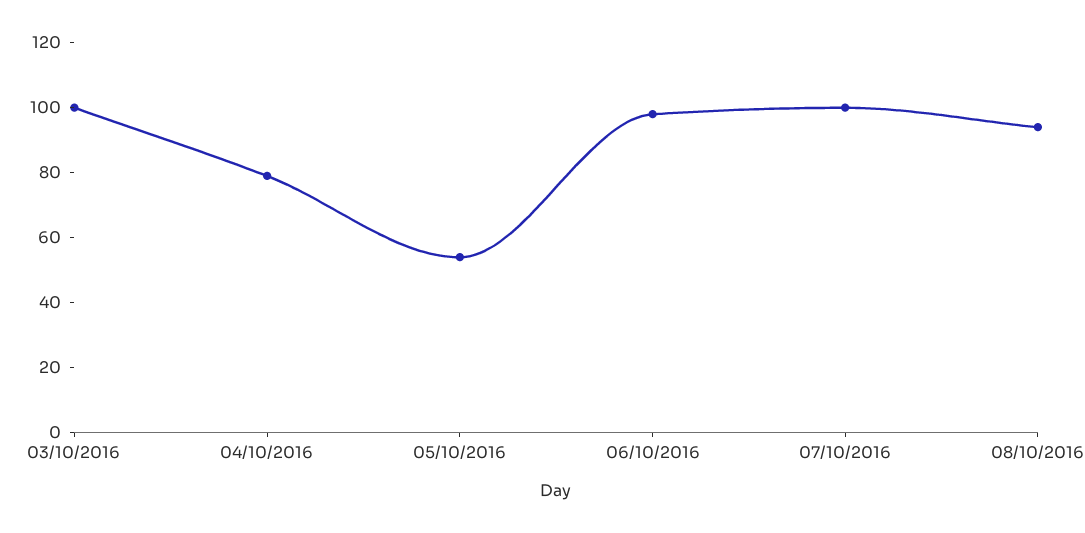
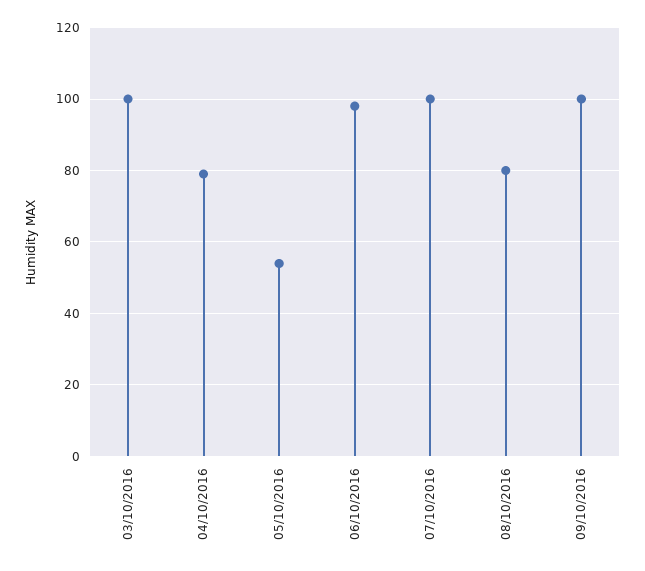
08/10/2016: 95 -> 80
09/10/2016: none -> 100

